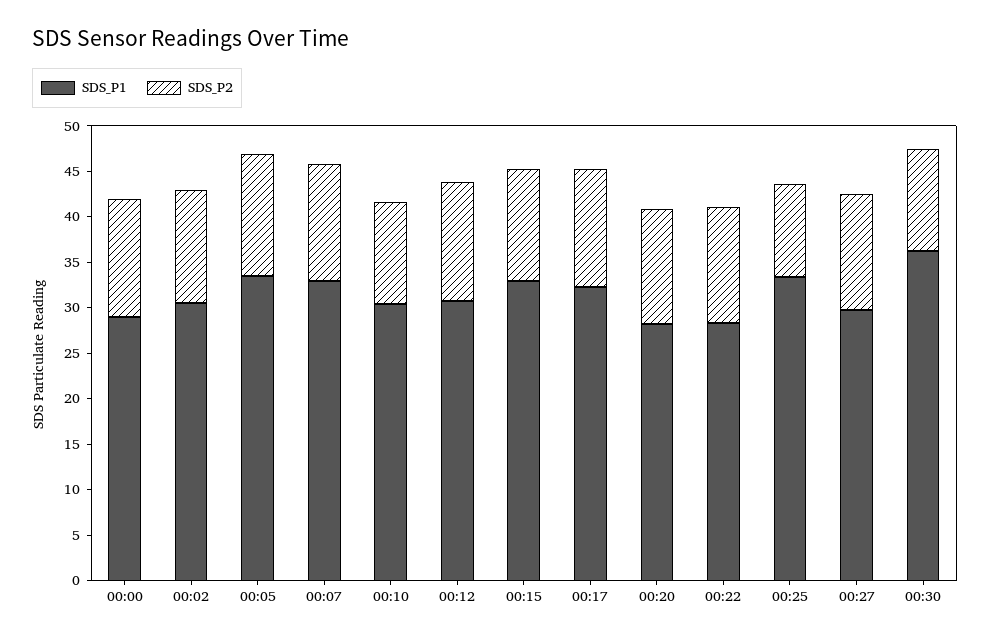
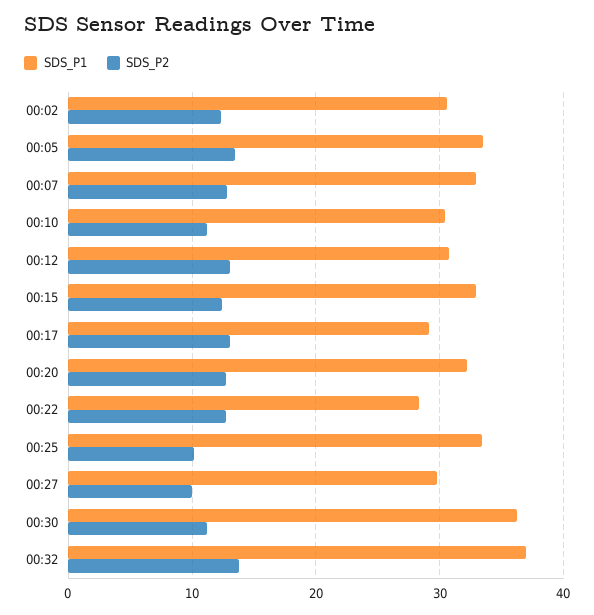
SDS_P1, 00:00: 29 -> none
SDS_P2, 00:00: 13 -> none
SDS_P1, 00:17: 32 -> 29
SDS_P1, 00:20: 28 -> 32
SDS_P2, 00:27: 13 -> 10
SDS_P1, 00:32: none -> 37
SDS_P2, 00:32: none -> 14

